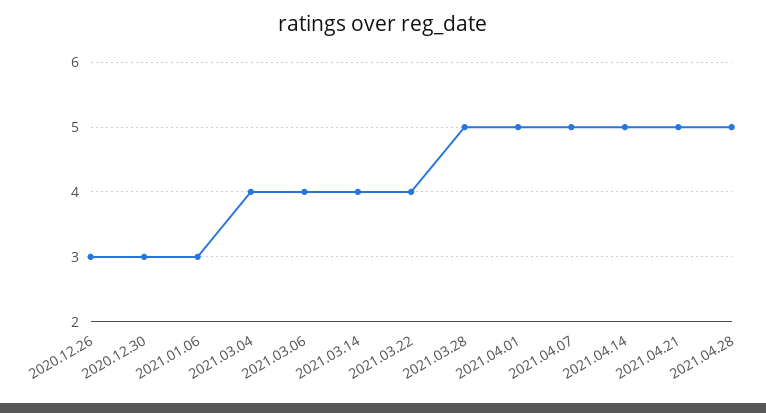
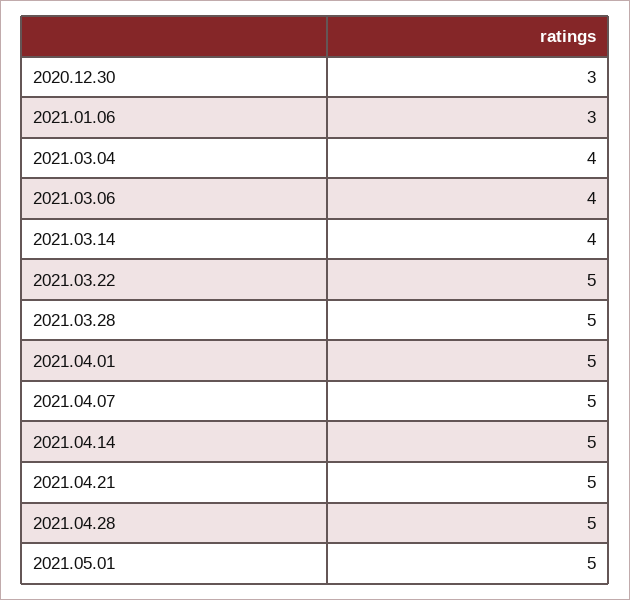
2020.12.26: 3 -> none
2021.03.22: 4 -> 5
2021.05.01: none -> 5

